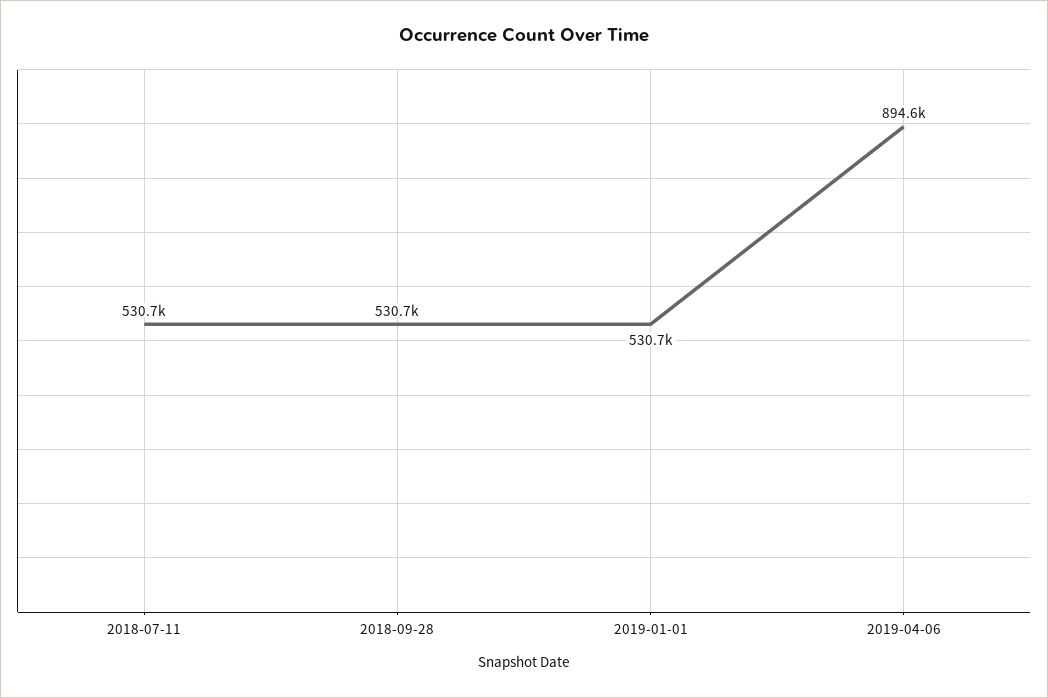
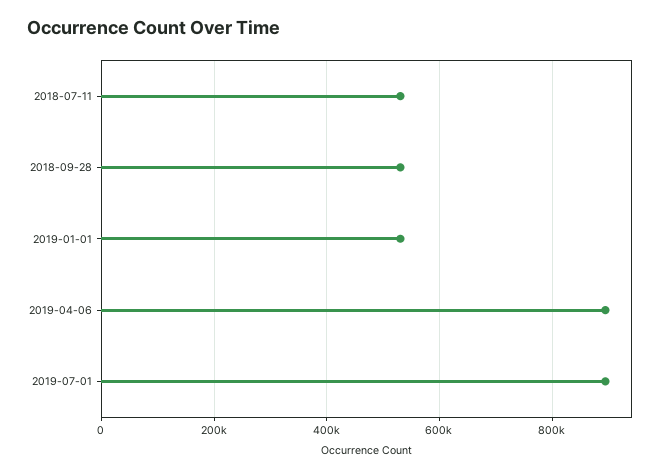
2019-07-01: none -> 900000

